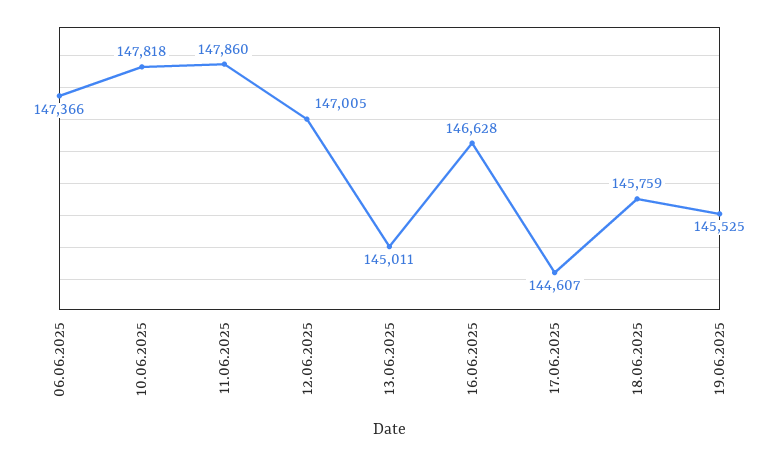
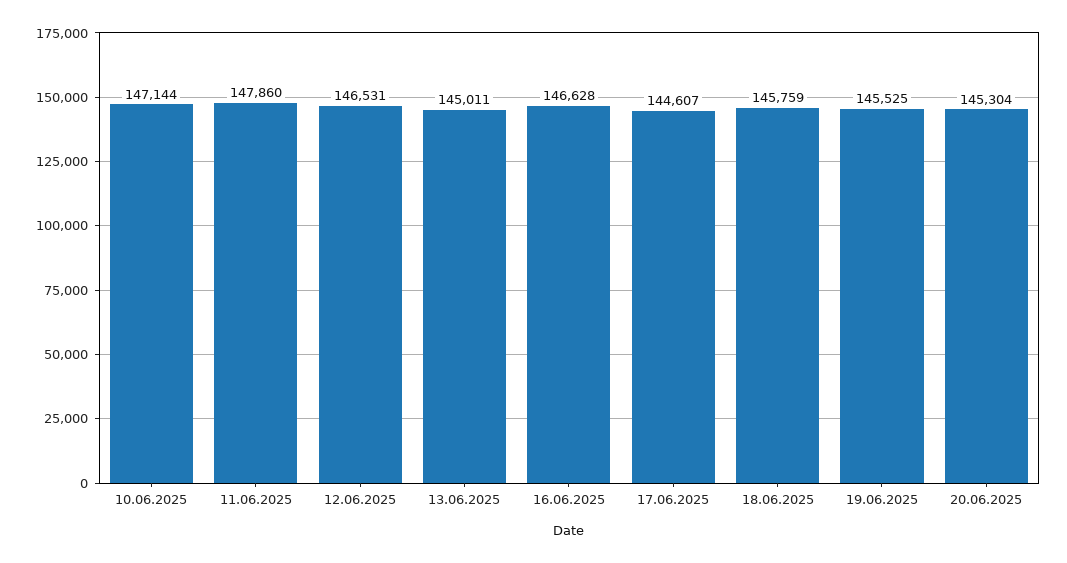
06.06.2025: 147366 -> none
10.06.2025: 147818 -> 147144
12.06.2025: 147005 -> 146531
20.06.2025: none -> 145304

